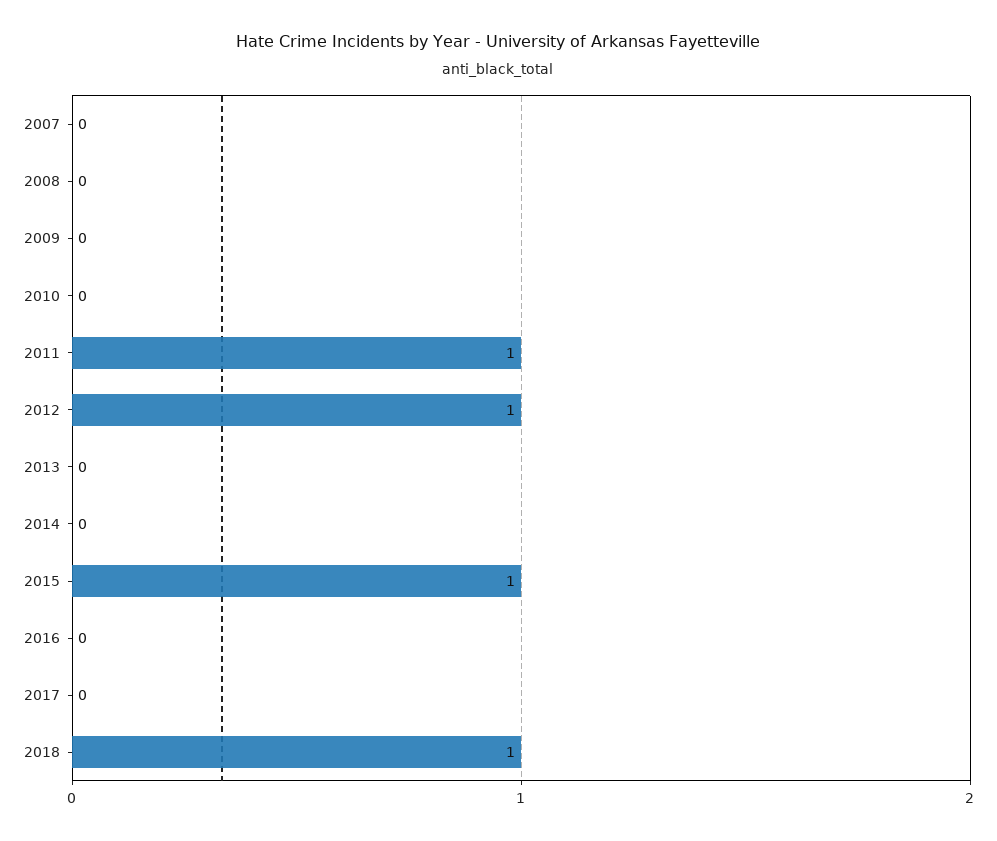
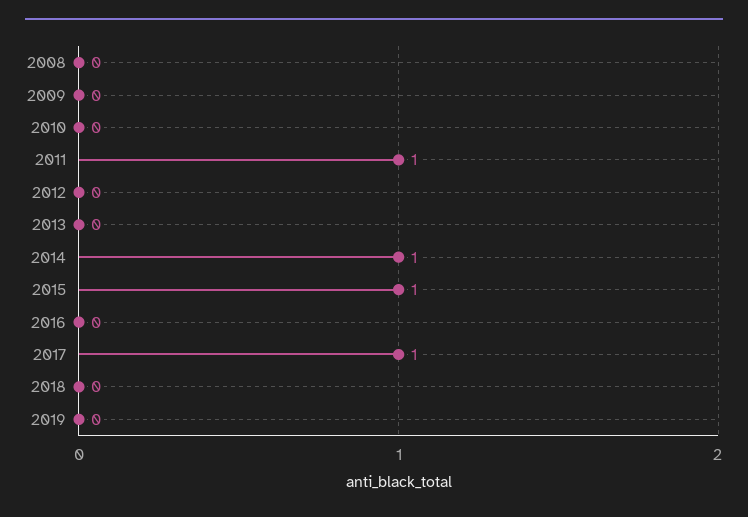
2007: 0 -> none
2012: 1 -> 0
2014: 0 -> 1
2017: 0 -> 1
2018: 1 -> 0
2019: none -> 0

